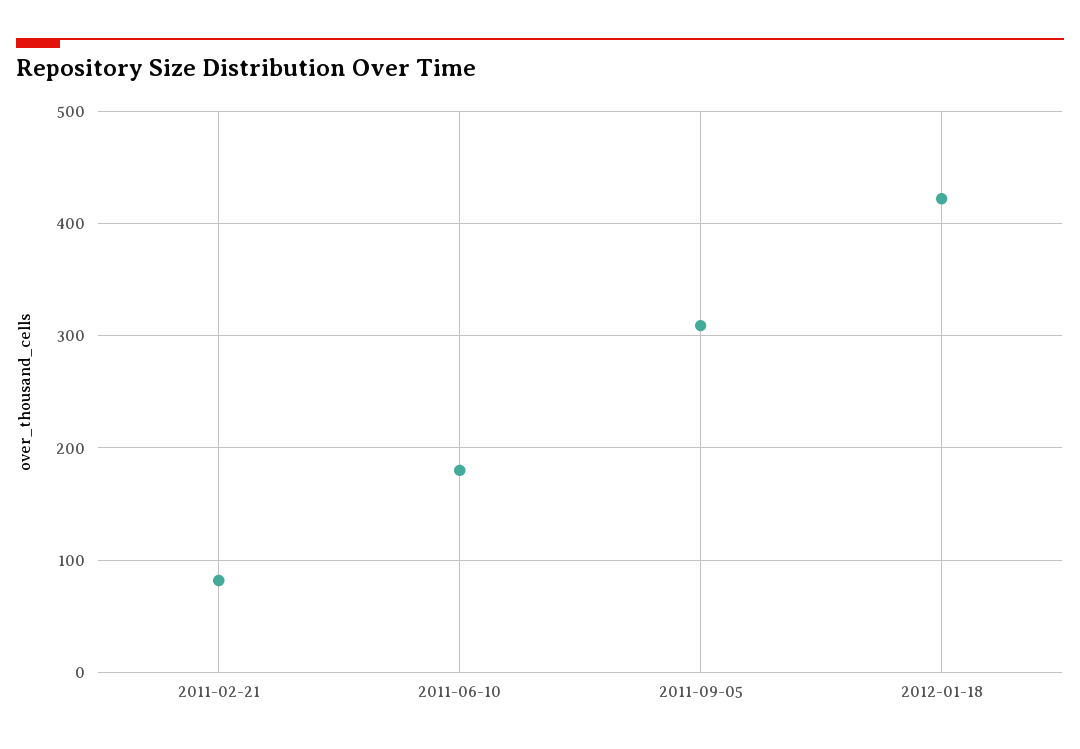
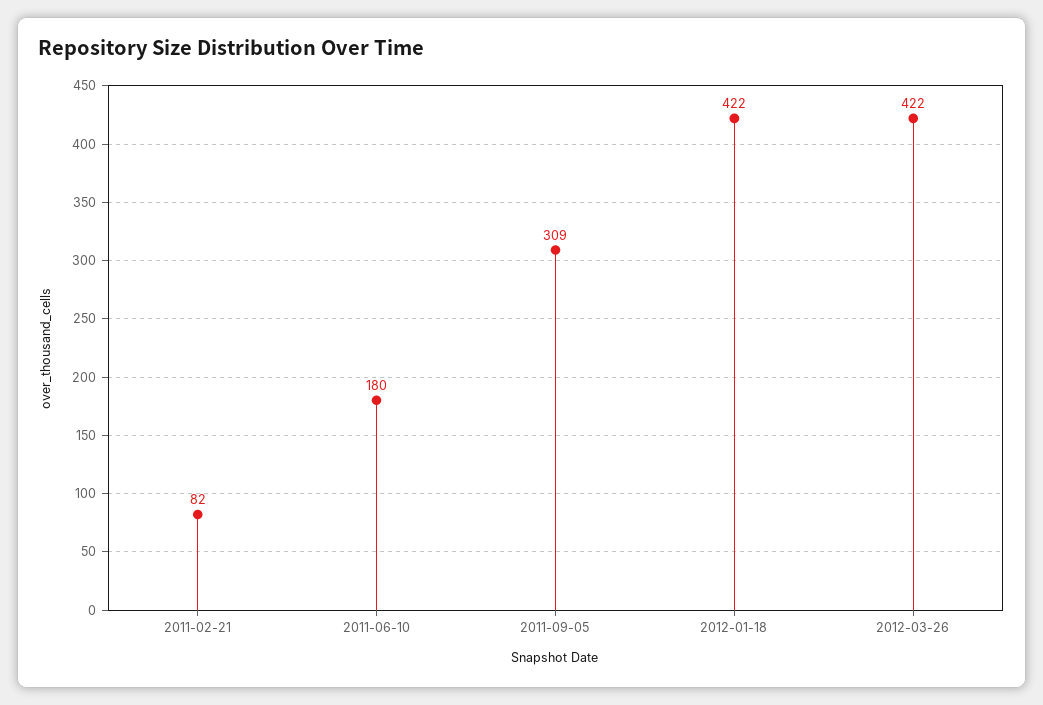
2012-03-26: none -> 422

